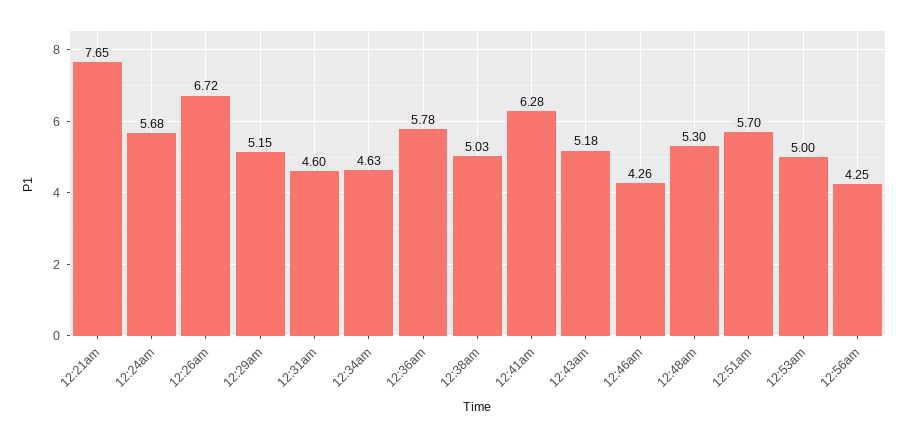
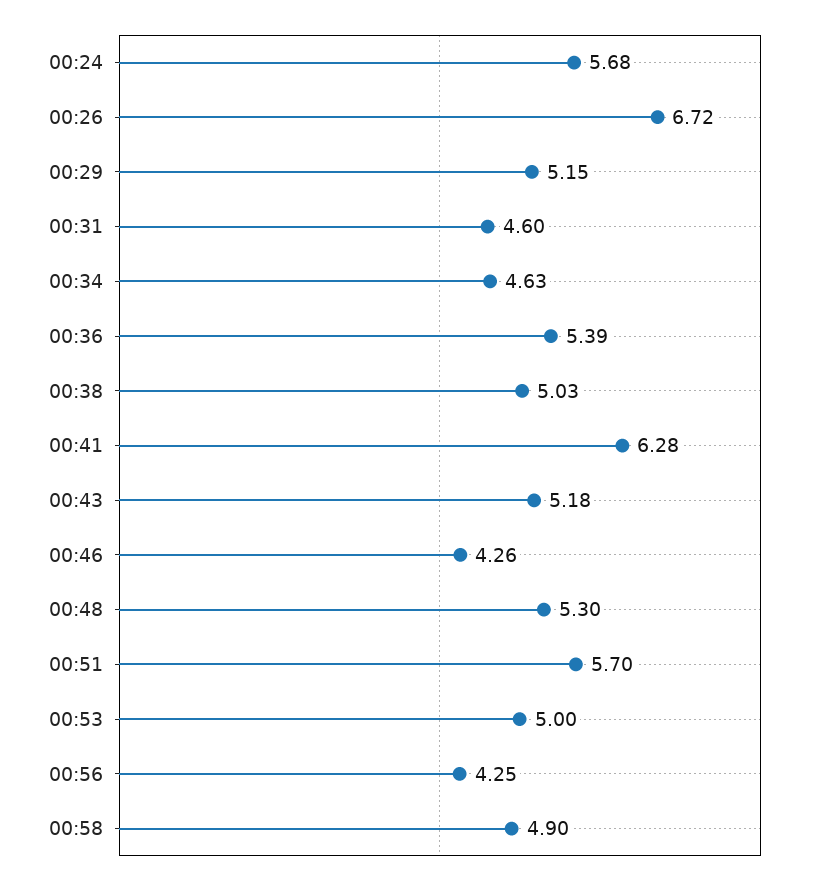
12:21am: 7.65 -> none
12:36am: 5.78 -> 5.39
00:58: none -> 4.9

